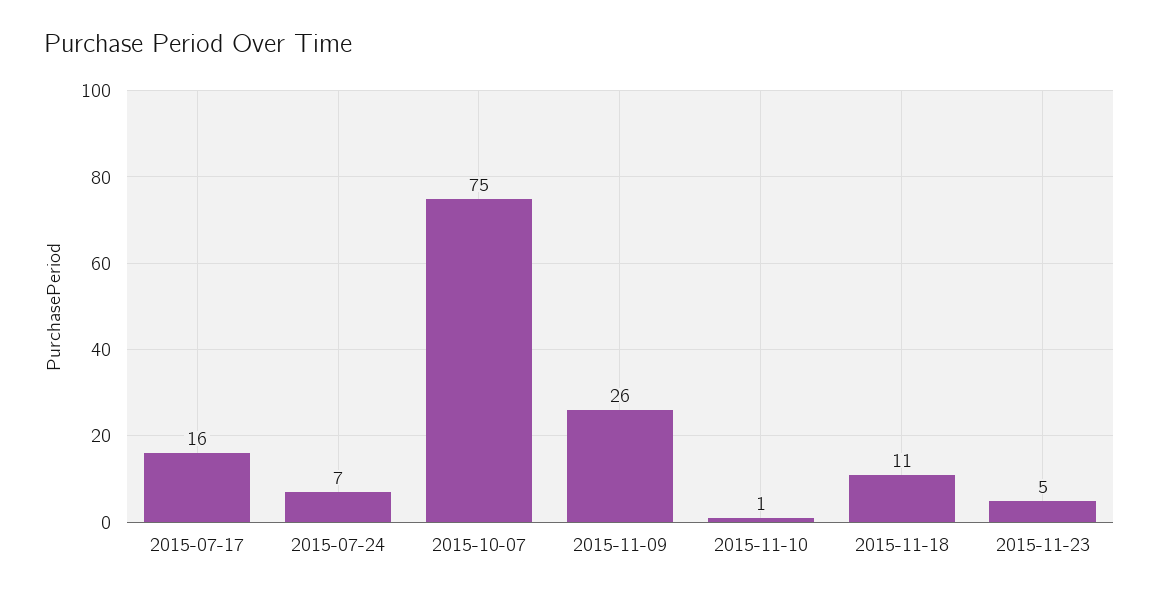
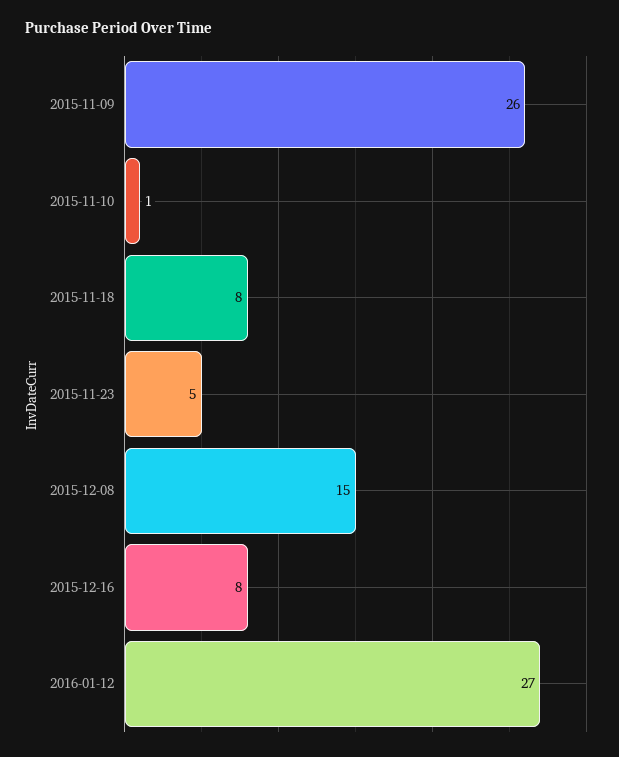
2015-07-17: 16 -> none
2015-07-24: 7 -> none
2015-10-07: 75 -> none
2015-11-18: 11 -> 8
2015-12-08: none -> 15
2015-12-16: none -> 8
2016-01-12: none -> 27

